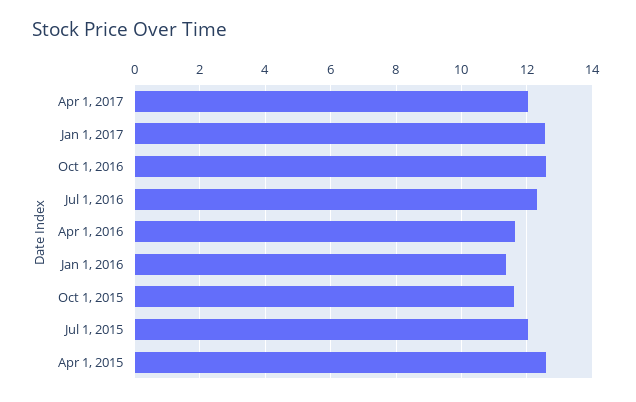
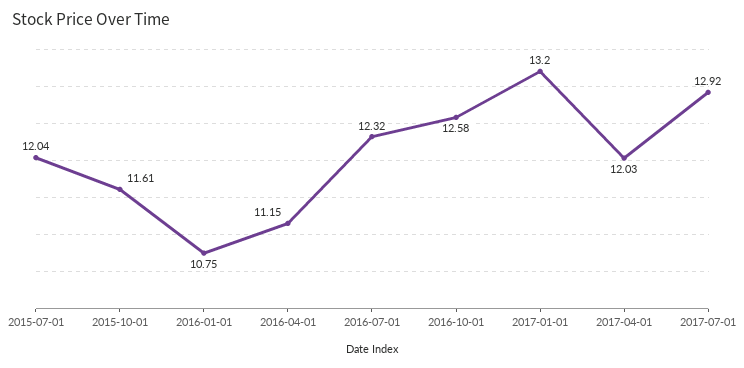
Jan 1, 2017: 12.6 -> 13.2
Apr 1, 2016: 11.6 -> 11.15
Jan 1, 2016: 11.4 -> 10.75
Apr 1, 2015: 12.6 -> none
2017-07-01: none -> 12.92

